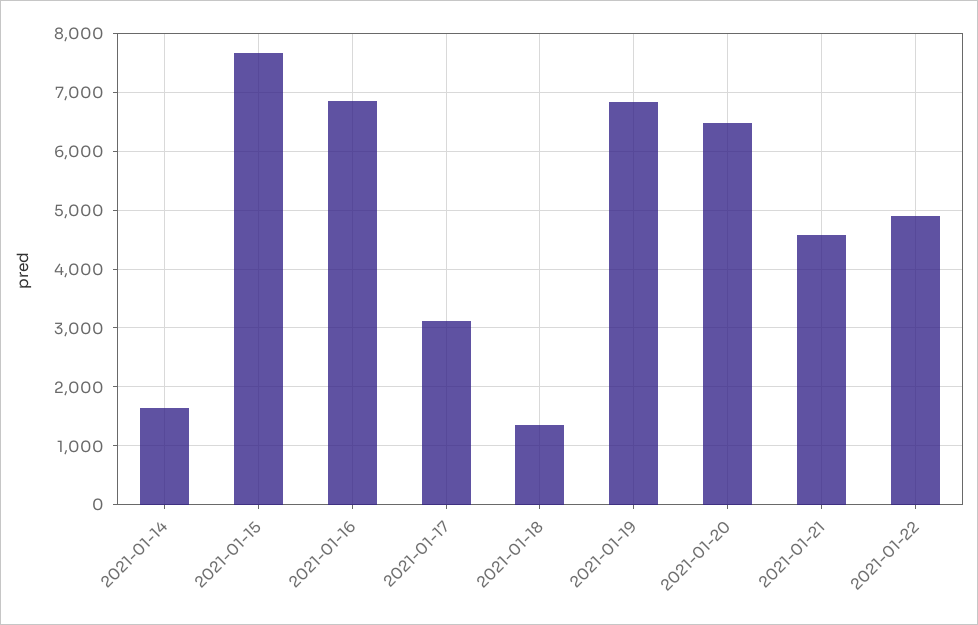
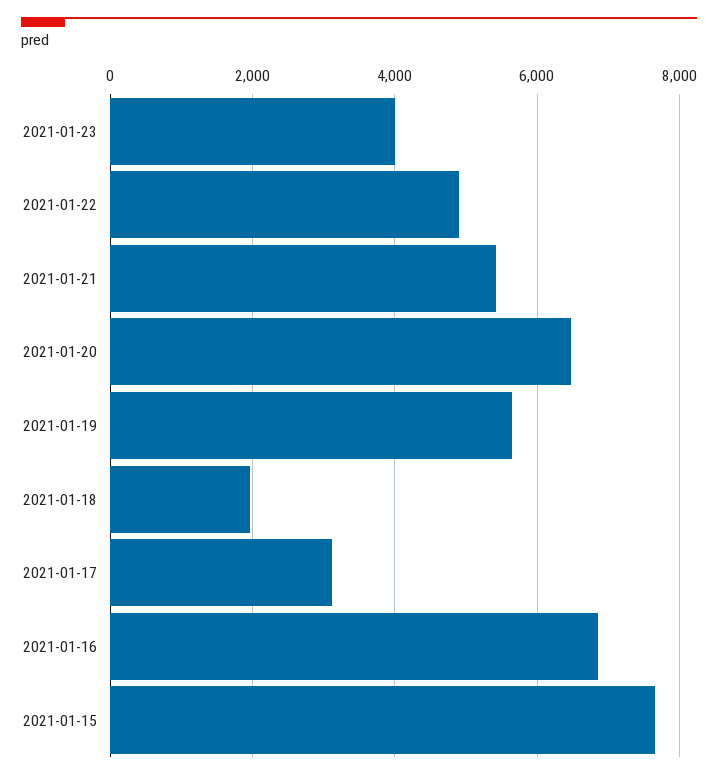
2021-01-14: 1600 -> none
2021-01-18: 1400 -> 2000
2021-01-19: 6800 -> 5600
2021-01-21: 4600 -> 5400
2021-01-23: none -> 4000

